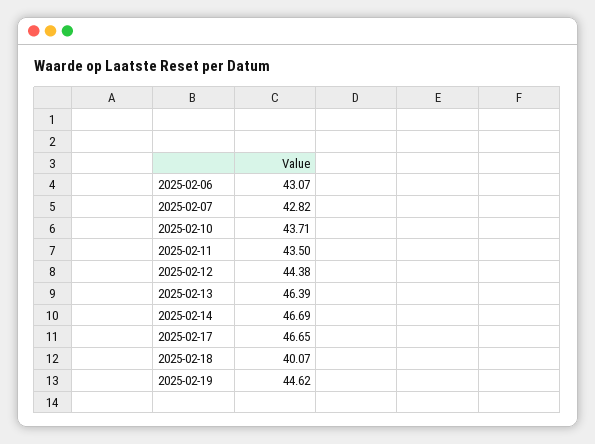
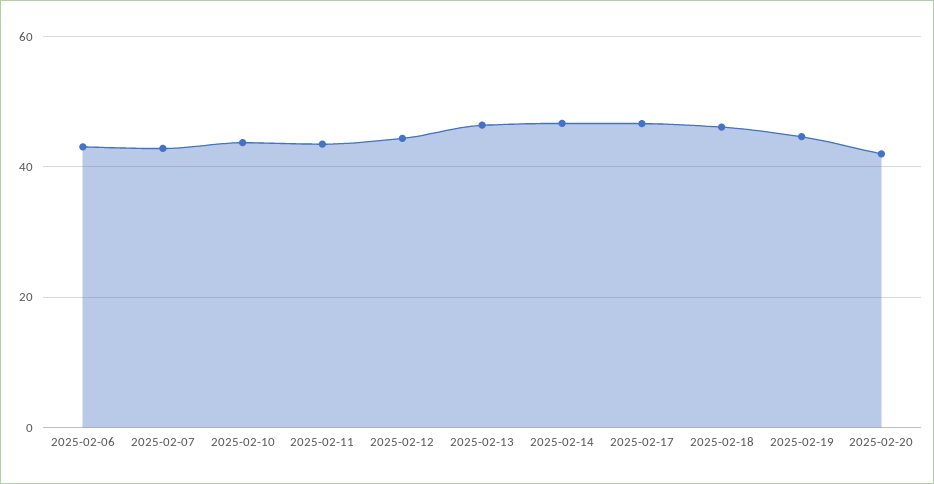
2025-02-18: 40.07 -> 46
2025-02-20: none -> 42

